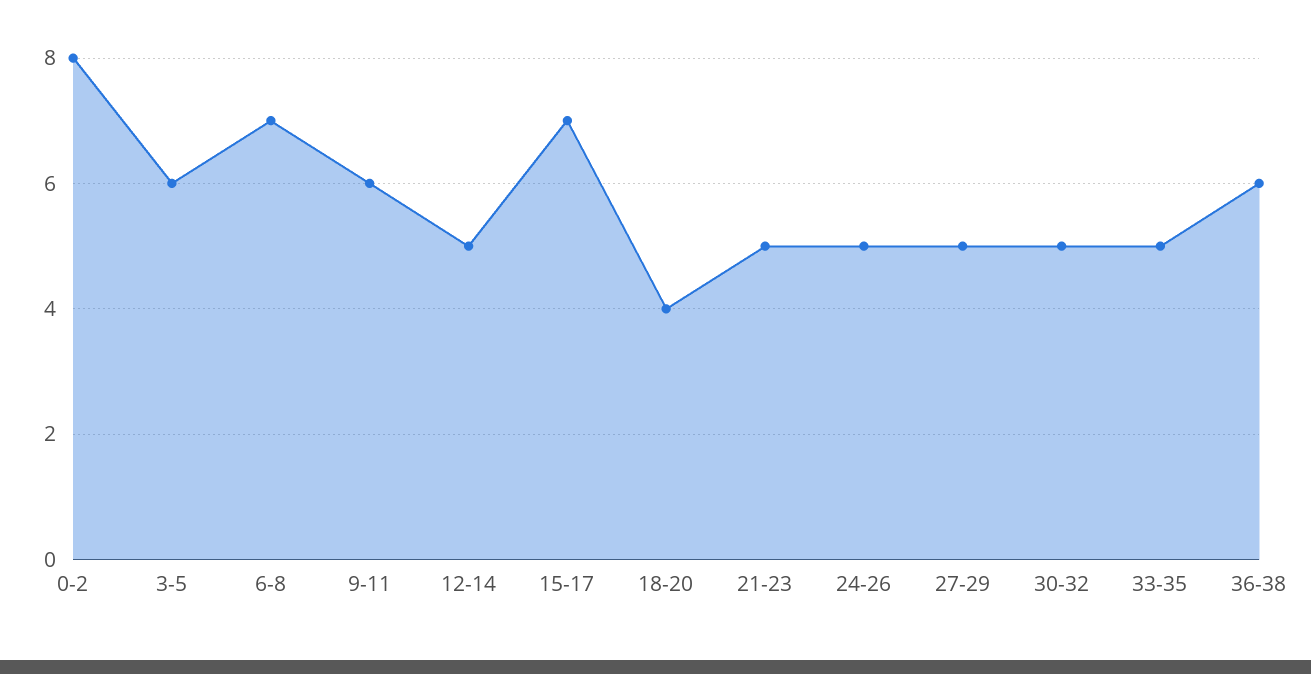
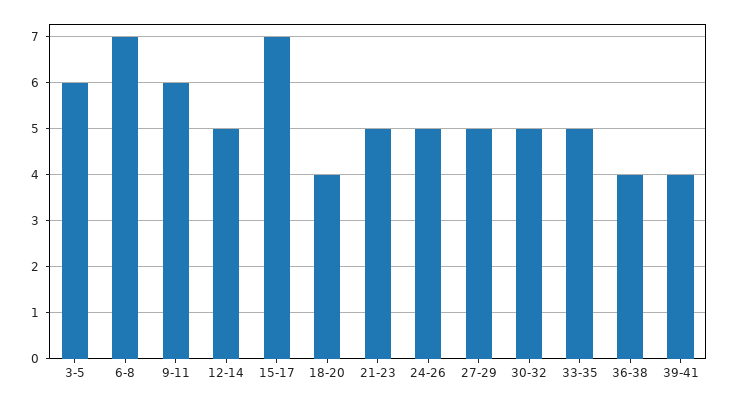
0-2: 8 -> none
36-38: 6 -> 4
39-41: none -> 4

